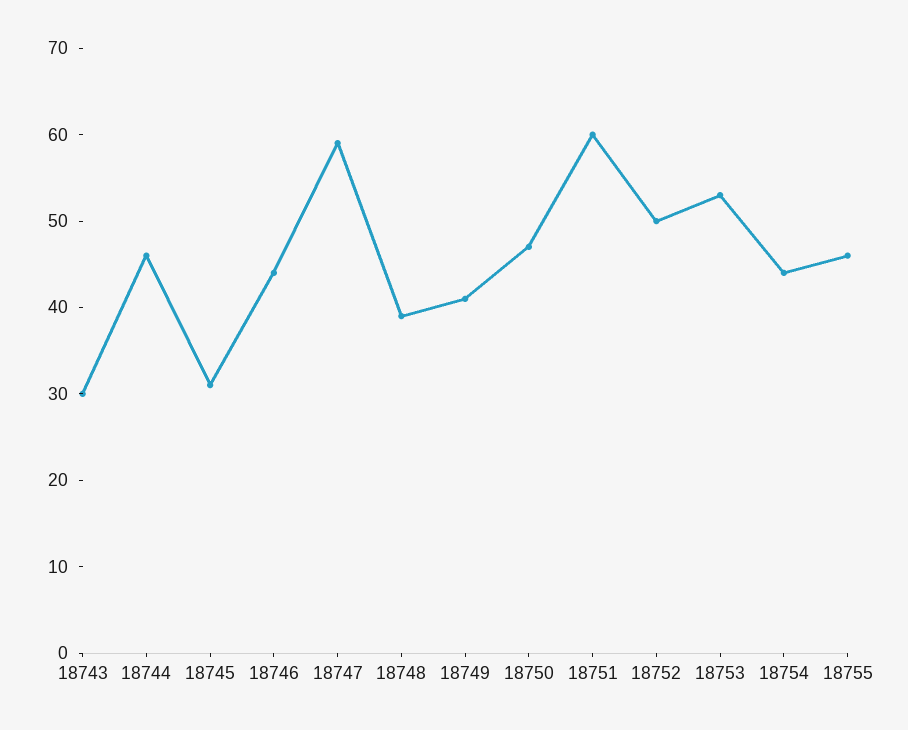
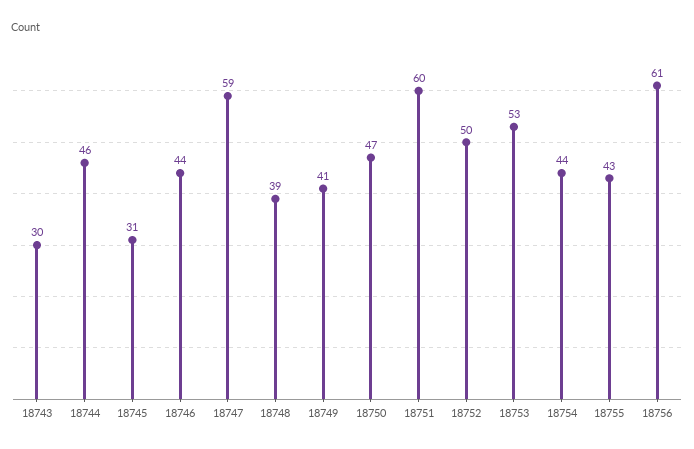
18755: 46 -> 43
18756: none -> 61

